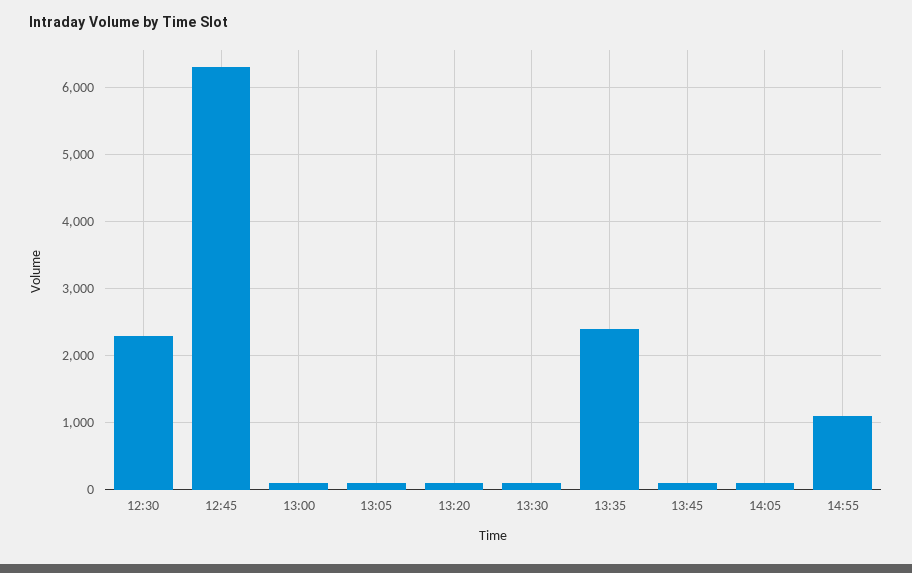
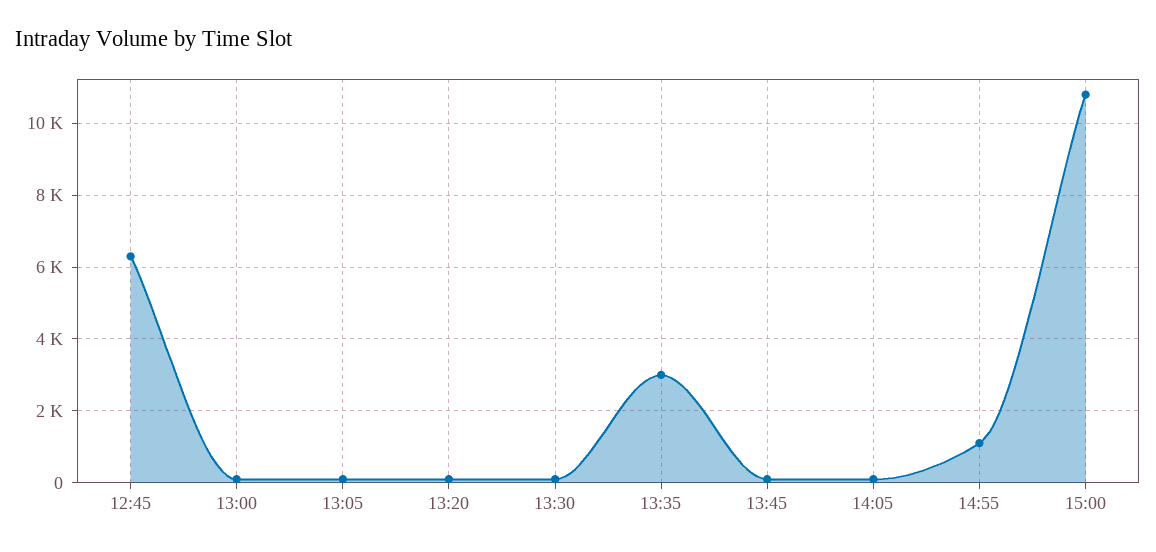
12:30: 2300 -> none
13:35: 2400 -> 3000
15:00: none -> 10800

